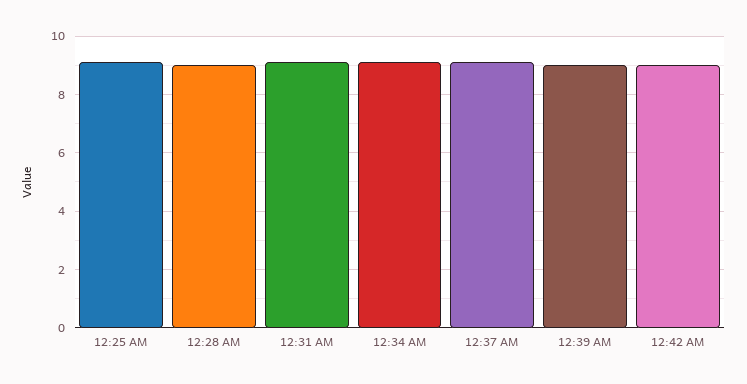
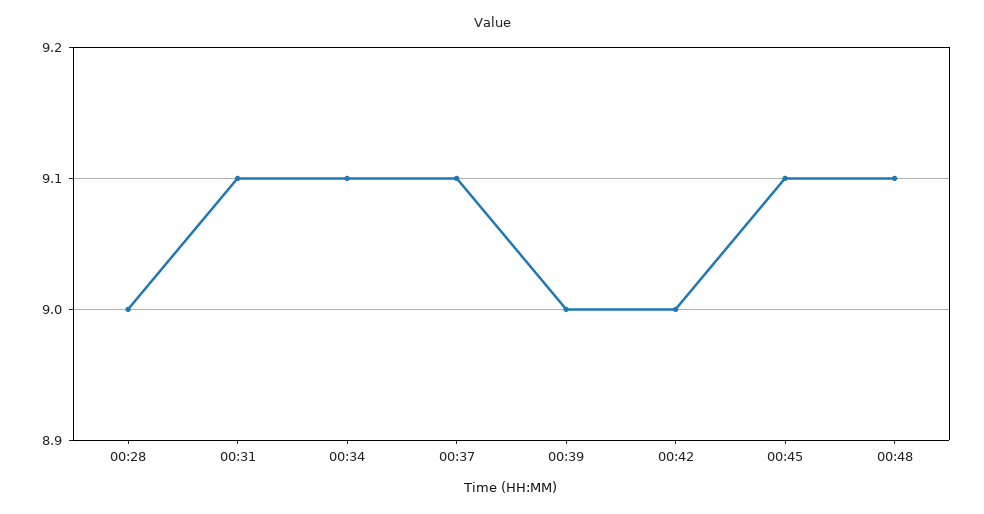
12:25 AM: 9 -> none
00:45: none -> 9.1
00:48: none -> 9.1

